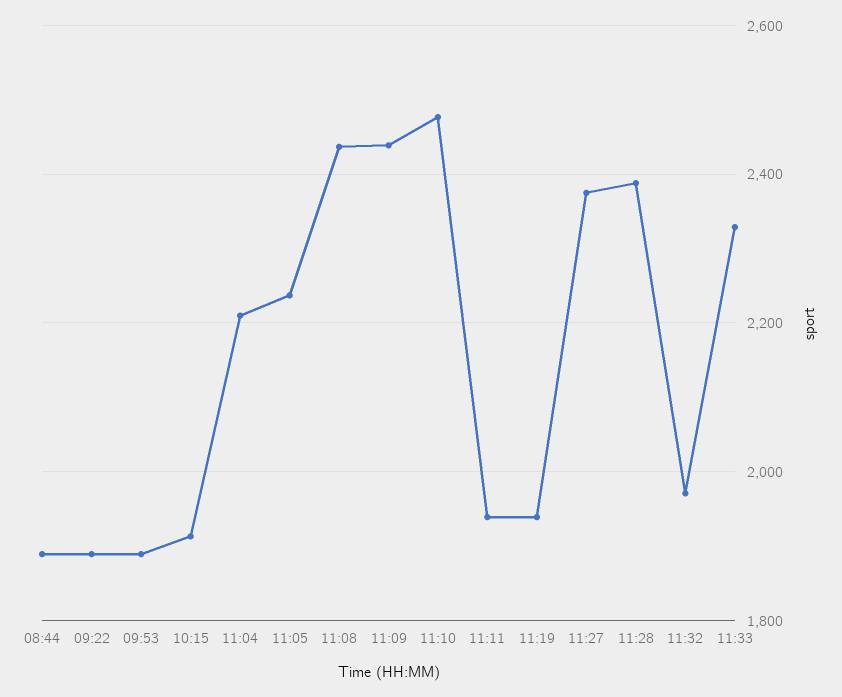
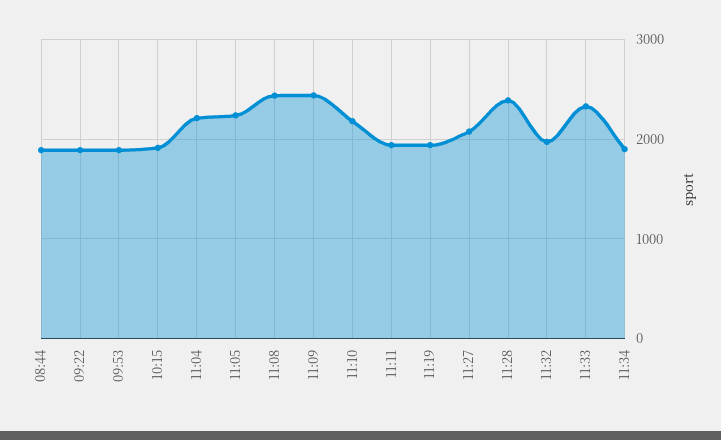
11:10: 2480 -> 2200
11:27: 2380 -> 2100
11:34: none -> 1900

